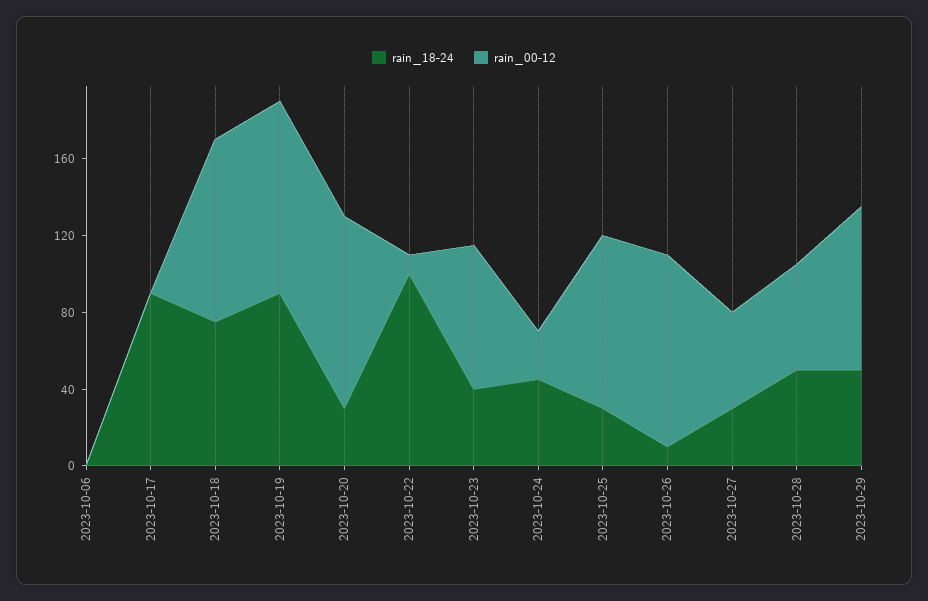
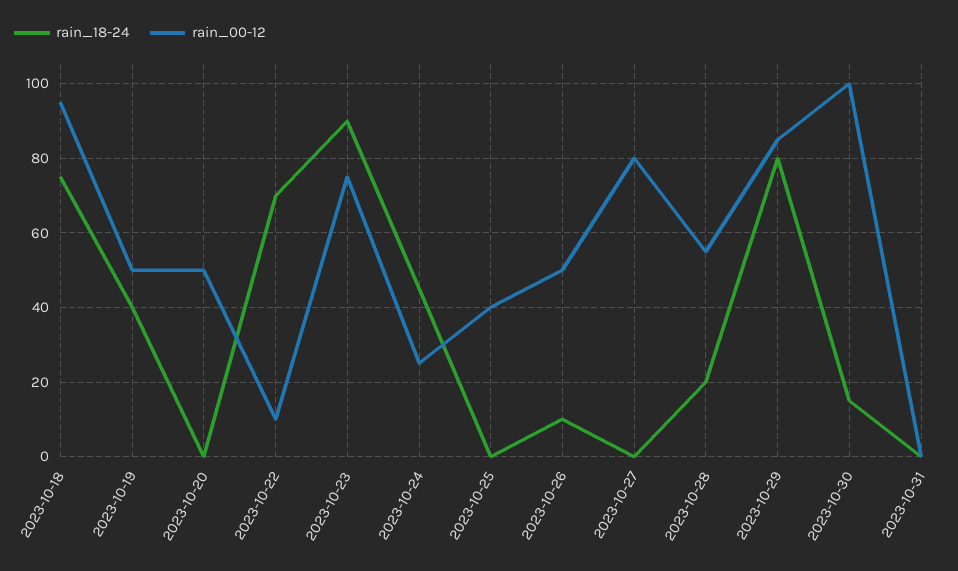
rain_18-24, 2023-10-06: 0 -> none
rain_00-12, 2023-10-06: 0 -> none
rain_18-24, 2023-10-17: 90 -> none
rain_00-12, 2023-10-17: 0 -> none
rain_18-24, 2023-10-19: 90 -> 40
rain_00-12, 2023-10-19: 100 -> 50
rain_18-24, 2023-10-20: 30 -> 0
rain_00-12, 2023-10-20: 100 -> 50
rain_18-24, 2023-10-22: 100 -> 70
rain_18-24, 2023-10-23: 40 -> 90
rain_18-24, 2023-10-25: 30 -> 0
rain_00-12, 2023-10-25: 90 -> 40
rain_00-12, 2023-10-26: 100 -> 50
rain_18-24, 2023-10-27: 30 -> 0
rain_00-12, 2023-10-27: 50 -> 80
rain_18-24, 2023-10-28: 50 -> 20
rain_18-24, 2023-10-29: 50 -> 80
rain_18-24, 2023-10-30: none -> 15
rain_00-12, 2023-10-30: none -> 100
rain_18-24, 2023-10-31: none -> 0
rain_00-12, 2023-10-31: none -> 0

